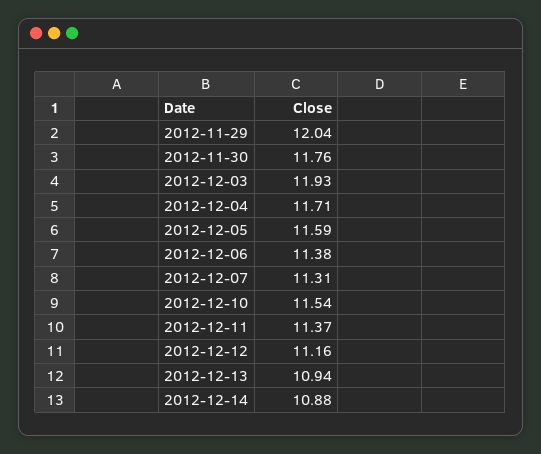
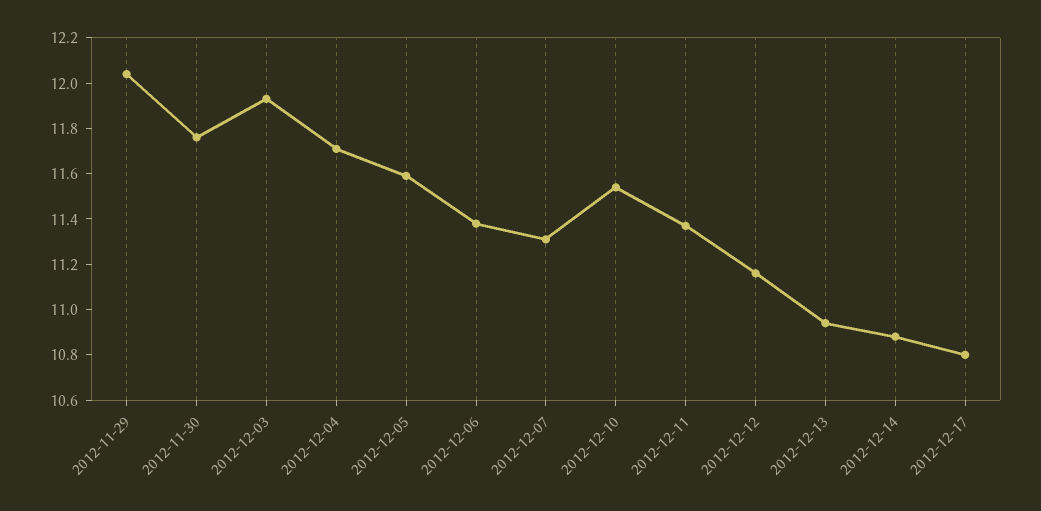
2012-12-17: none -> 10.8

